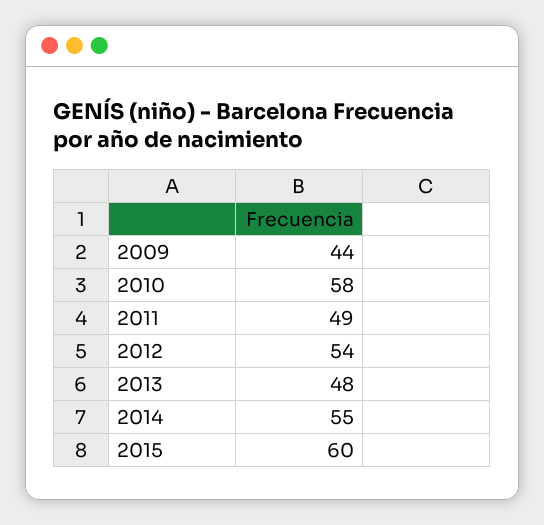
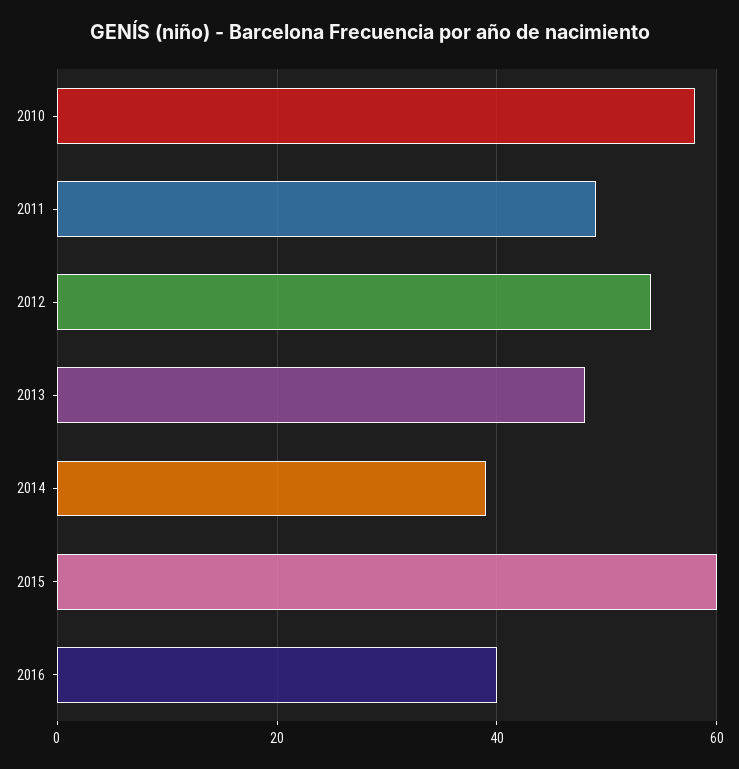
2009: 44 -> none
2014: 55 -> 40
2016: none -> 40

